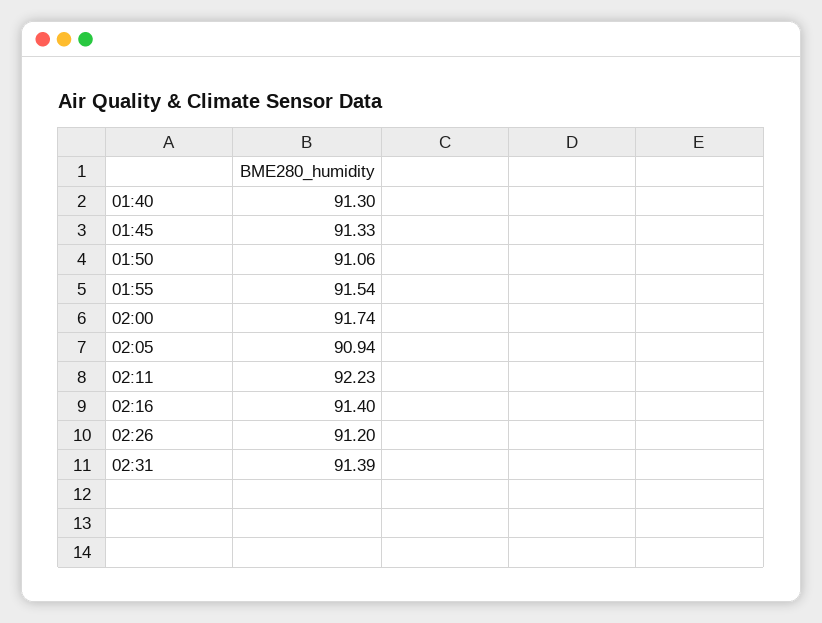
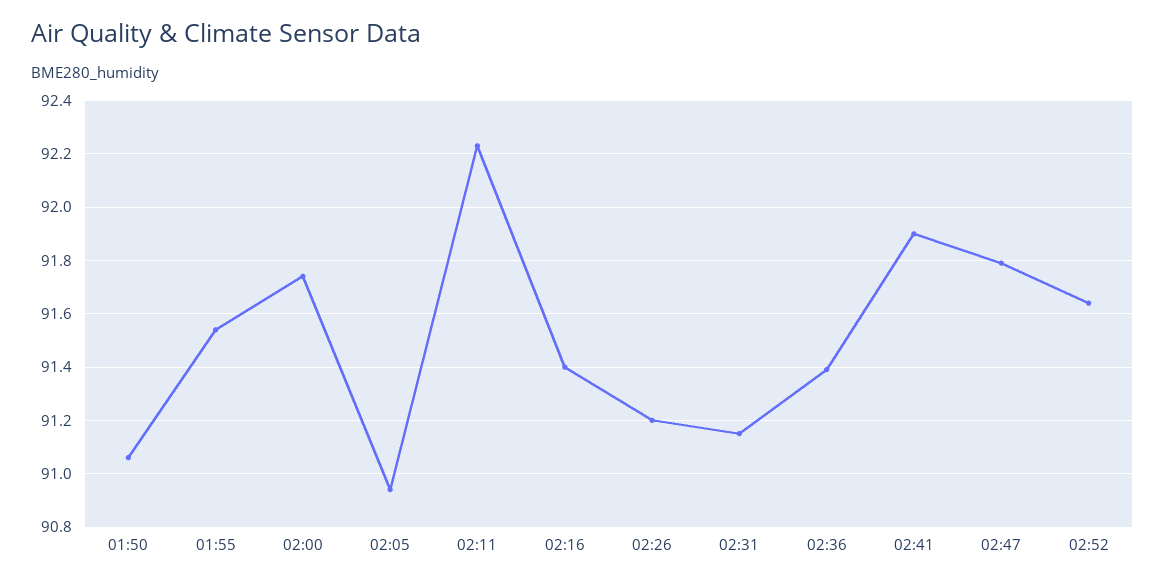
01:40: 91.3 -> none
01:45: 91.33 -> none
02:31: 91.39 -> 91.15
02:36: none -> 91.4
02:41: none -> 91.9
02:47: none -> 91.8
02:52: none -> 91.65

